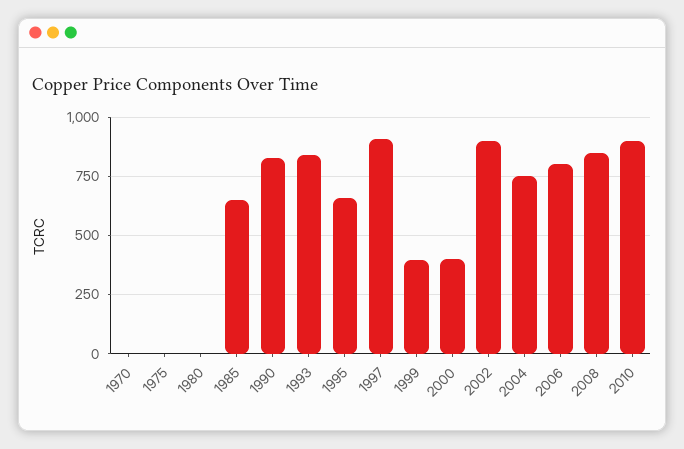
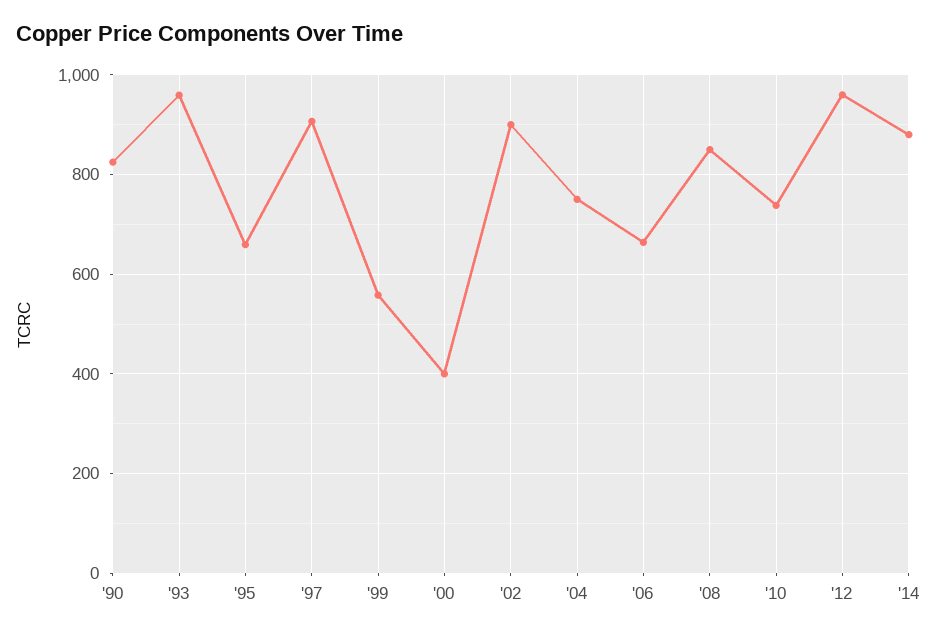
1970: 0 -> none
1975: 0 -> none
1980: 0 -> none
1985: 650 -> none
1993: 850 -> 960
1999: 400 -> 560
2006: 800 -> 660
2010: 900 -> 740
'12: none -> 960
'14: none -> 880

